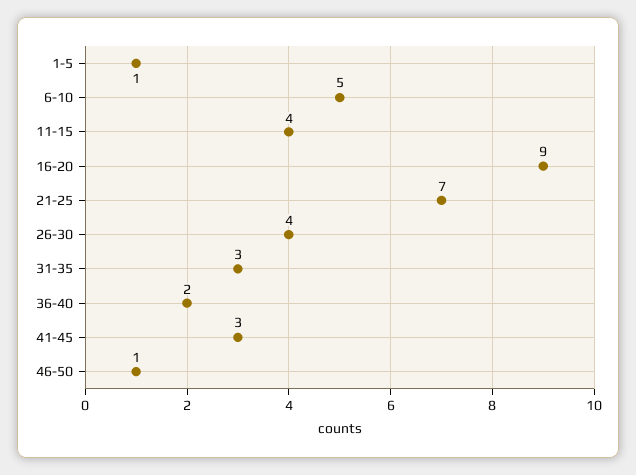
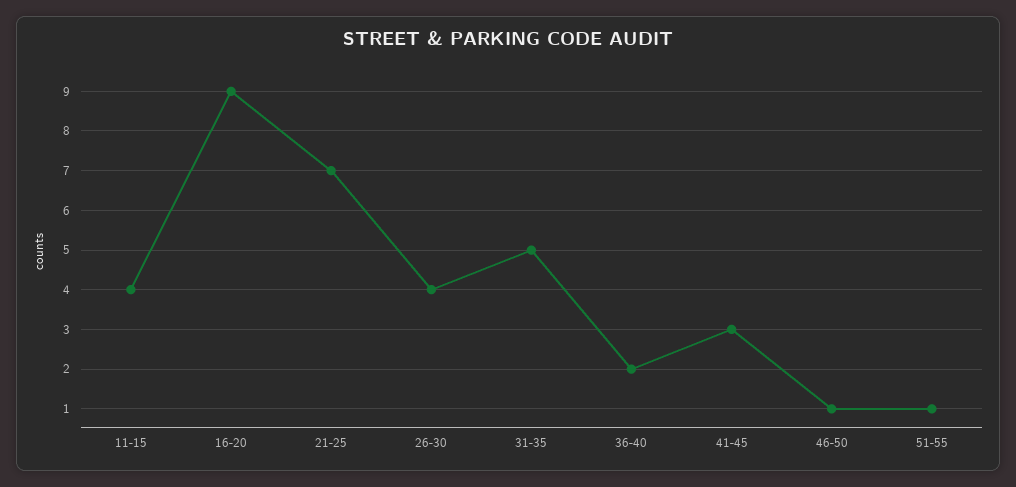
1-5: 1 -> none
6-10: 5 -> none
31-35: 3 -> 5
51-55: none -> 1

